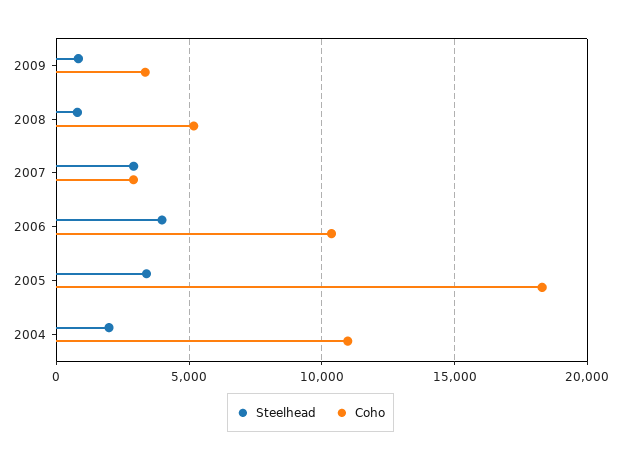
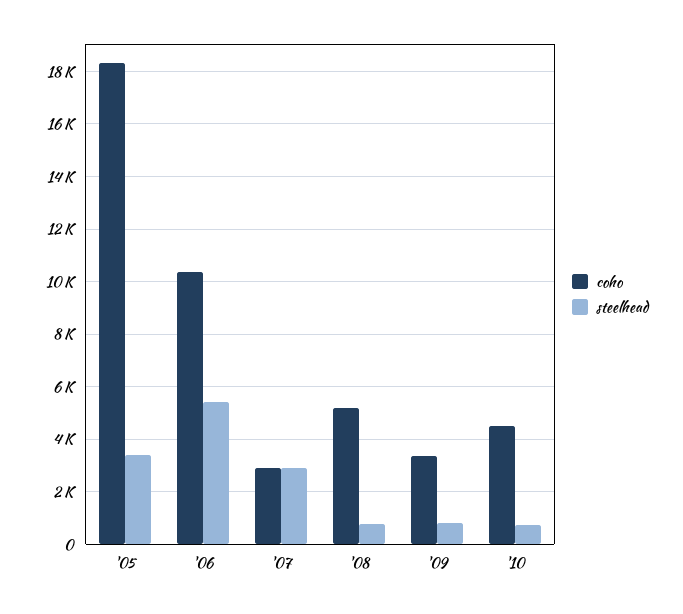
Steelhead, 2006: 4000 -> 5500
Steelhead, 2004: 2000 -> none
Coho, 2004: 11000 -> none
Coho, '10: none -> 4500
Steelhead, '10: none -> 750

